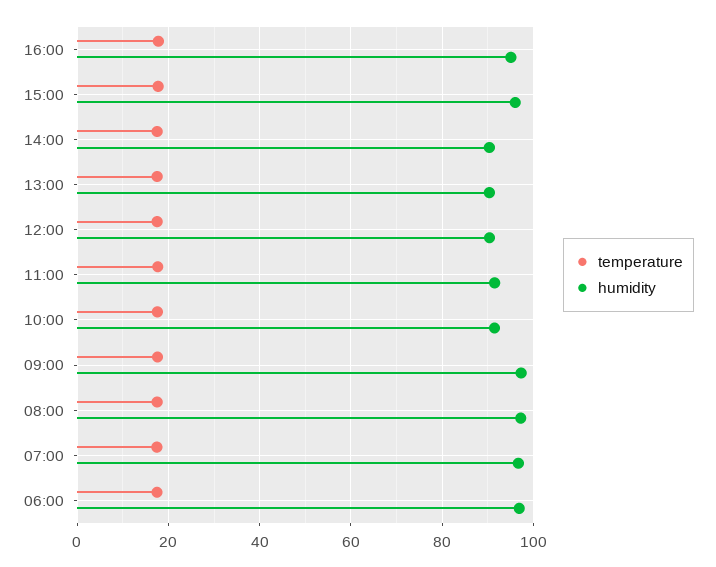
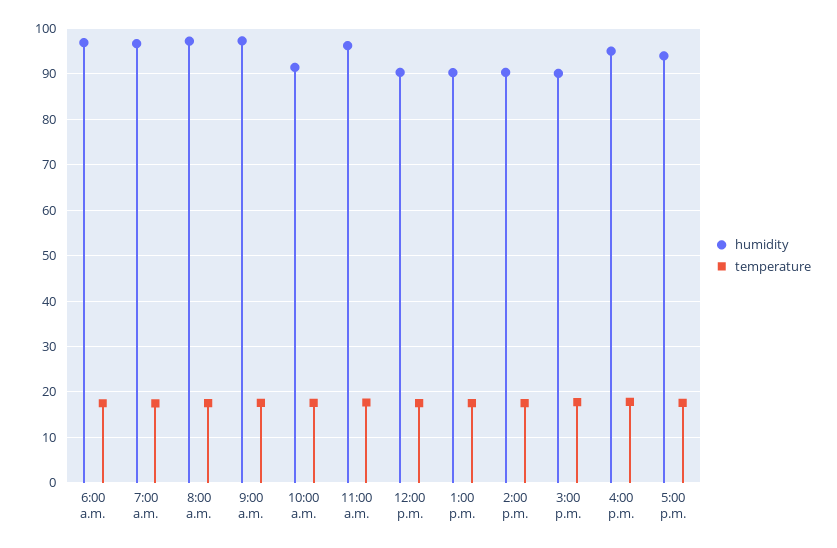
humidity, 15:00: 96 -> 90
humidity, 11:00: 92 -> 96
humidity, 5:00 p.m.: none -> 94
temperature, 5:00 p.m.: none -> 18

